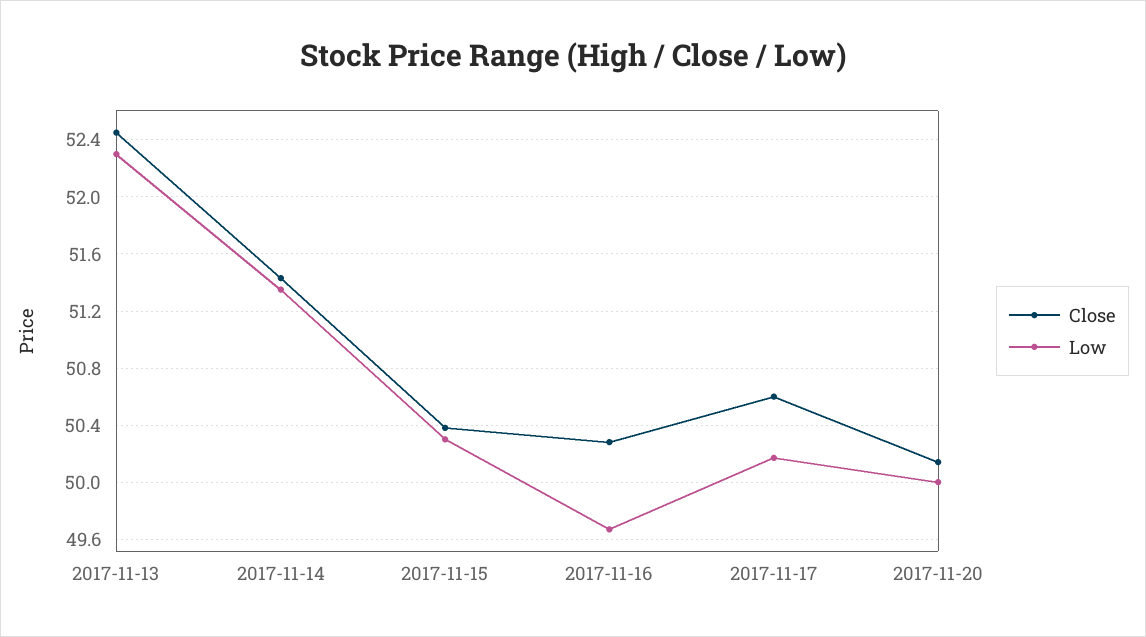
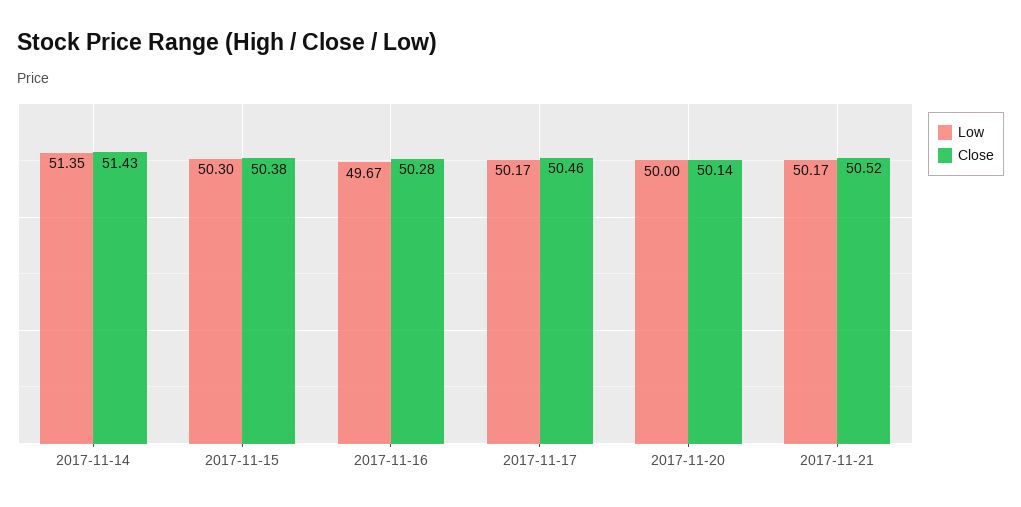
Close, 2017-11-13: 52.45 -> none
Low, 2017-11-13: 52.3 -> none
Close, 2017-11-17: 50.6 -> 50.46
Low, 2017-11-21: none -> 50.17
Close, 2017-11-21: none -> 50.52

